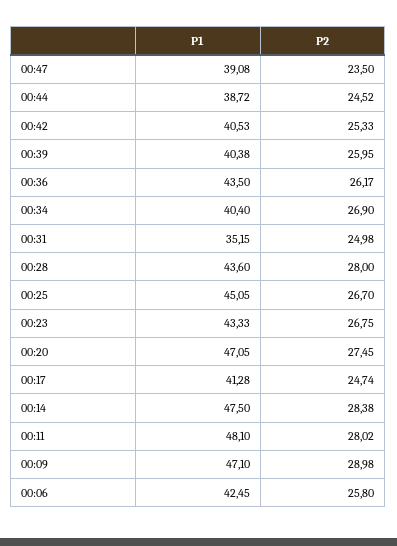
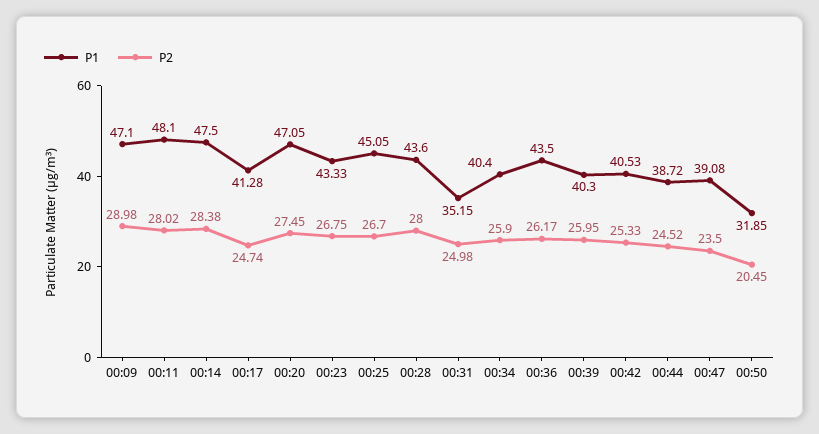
P1, 00:39: 40.38 -> 40.3
P2, 00:34: 26.9 -> 25.9
P1, 00:06: 42.45 -> none
P2, 00:06: 25.8 -> none
P1, 00:50: none -> 31.85
P2, 00:50: none -> 20.45

